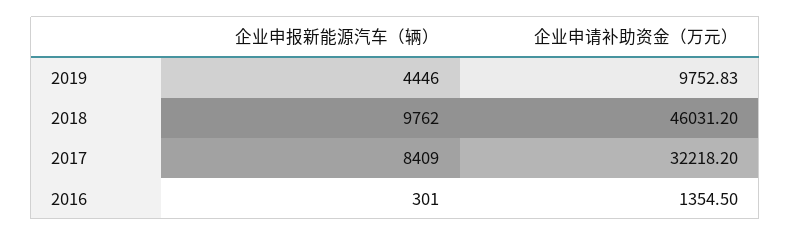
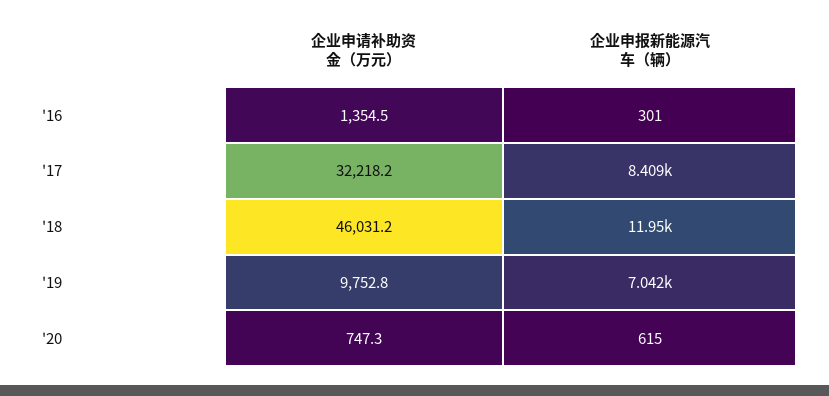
企业申报新能源汽车（辆）, 2019: 4446 -> 7042
企业申报新能源汽车（辆）, 2018: 9762 -> 11950
企业申请补助资金（万元）, '20: none -> 747.3
企业申报新能源汽车（辆）, '20: none -> 615

